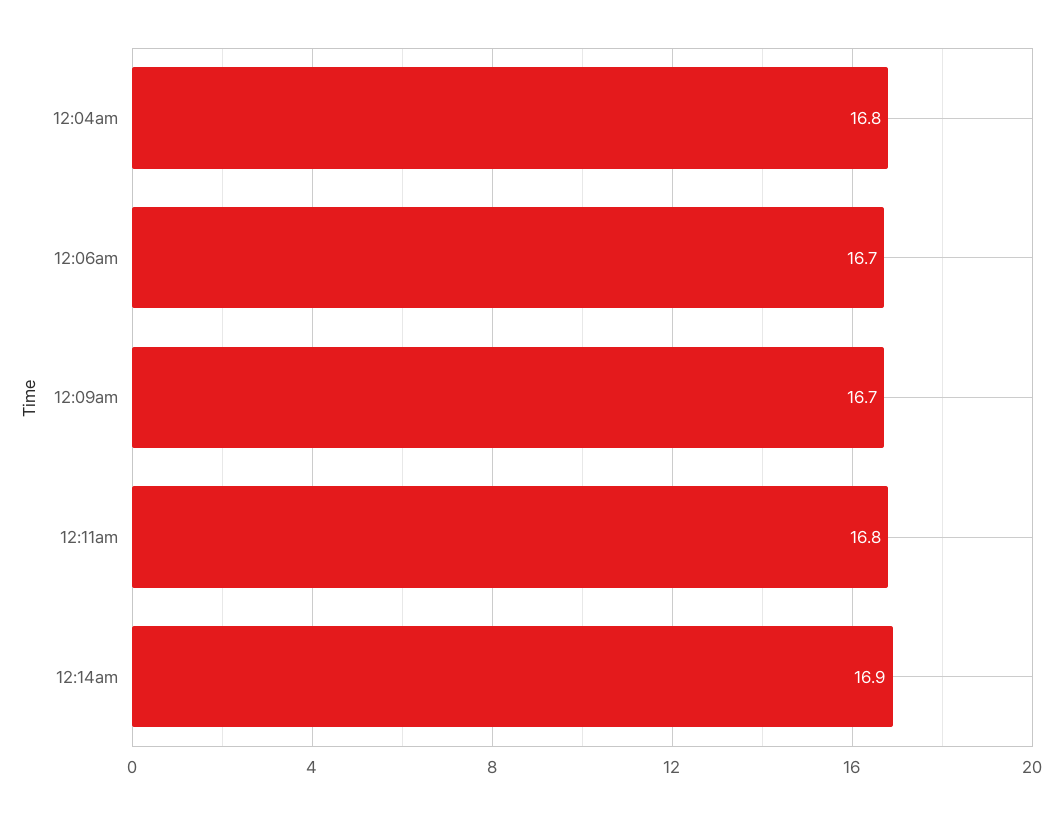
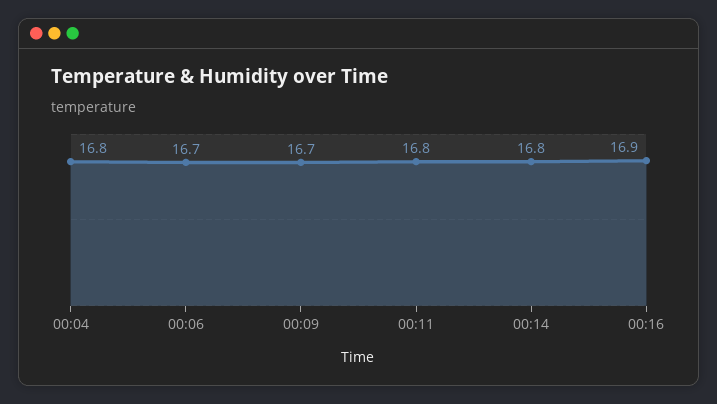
12:14am: 16.9 -> 16.8
00:16: none -> 16.9

